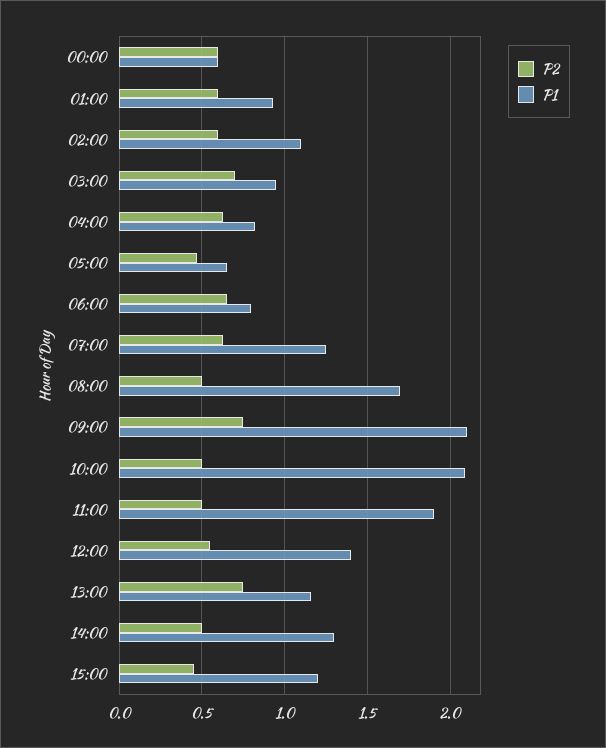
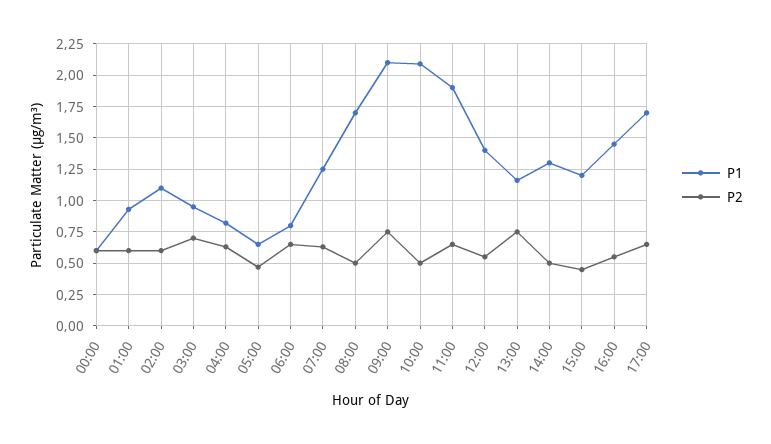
P2, 11:00: 0.5 -> 0.65
P1, 16:00: none -> 1.45
P2, 16:00: none -> 0.55
P1, 17:00: none -> 1.7
P2, 17:00: none -> 0.65

